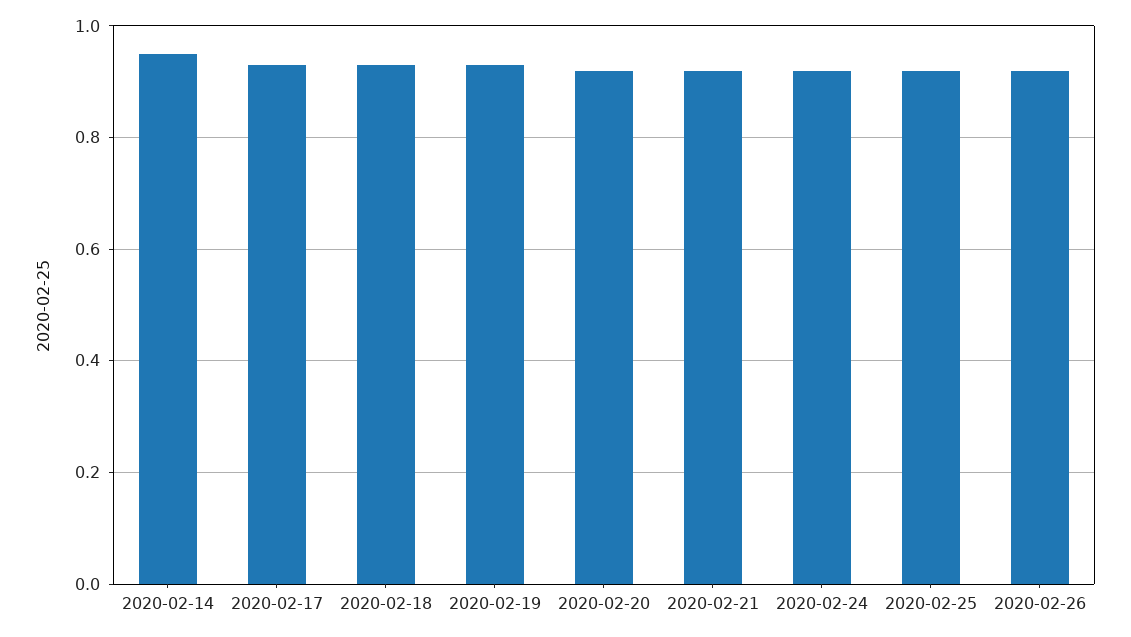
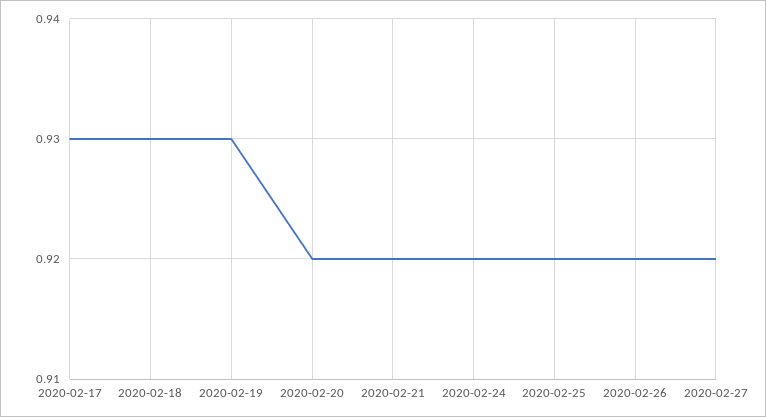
2020-02-14: 0.95 -> none
2020-02-27: none -> 0.92

